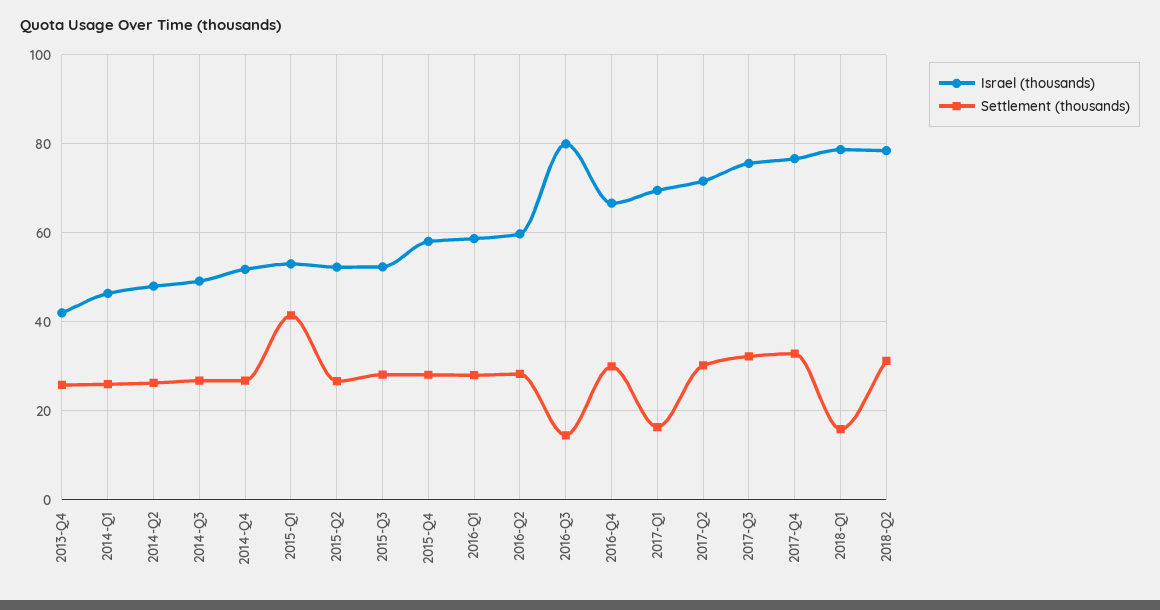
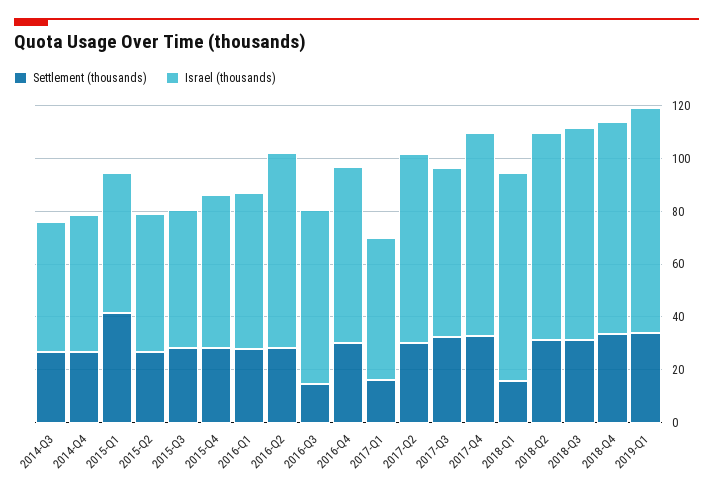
Israel (thousands), 2013-Q4: 42 -> none
Settlement (thousands), 2013-Q4: 26 -> none
Israel (thousands), 2014-Q1: 46 -> none
Settlement (thousands), 2014-Q1: 26 -> none
Israel (thousands), 2014-Q2: 48 -> none
Settlement (thousands), 2014-Q2: 26 -> none
Israel (thousands), 2016-Q2: 60 -> 75
Israel (thousands), 2016-Q3: 80 -> 65
Israel (thousands), 2017-Q1: 70 -> 55
Israel (thousands), 2017-Q3: 76 -> 65
Settlement (thousands), 2018-Q3: none -> 30
Israel (thousands), 2018-Q3: none -> 80
Settlement (thousands), 2018-Q4: none -> 35
Israel (thousands), 2018-Q4: none -> 80
Settlement (thousands), 2019-Q1: none -> 35
Israel (thousands), 2019-Q1: none -> 85

